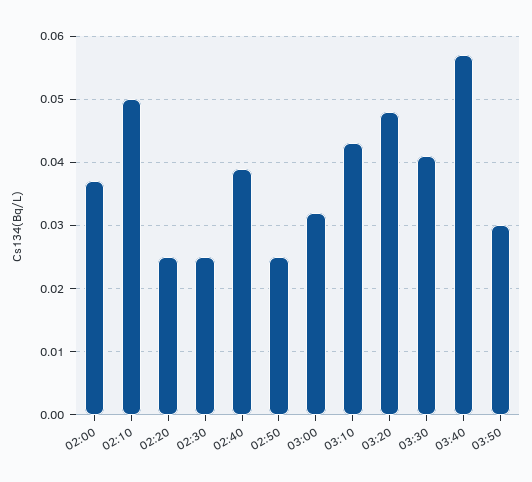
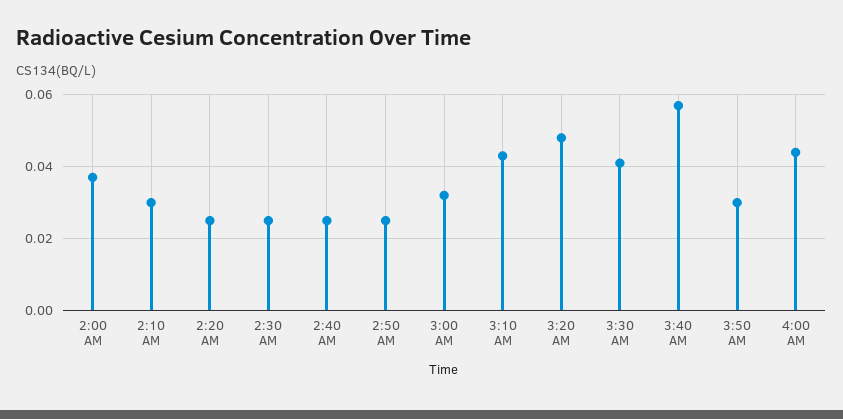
02:10: 0.05 -> 0.03
02:40: 0.039 -> 0.025
4:00 AM: none -> 0.045

